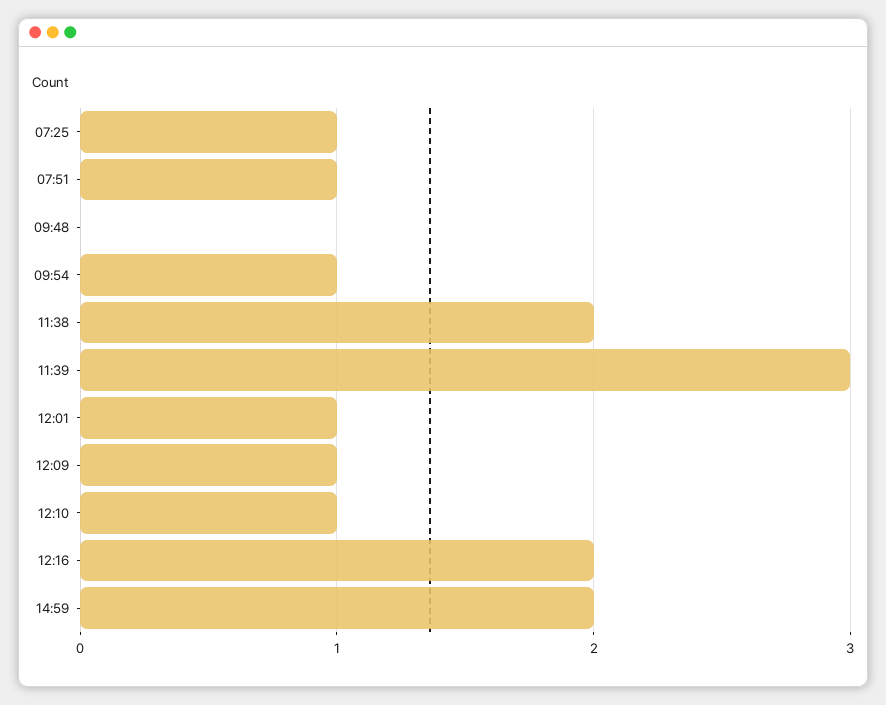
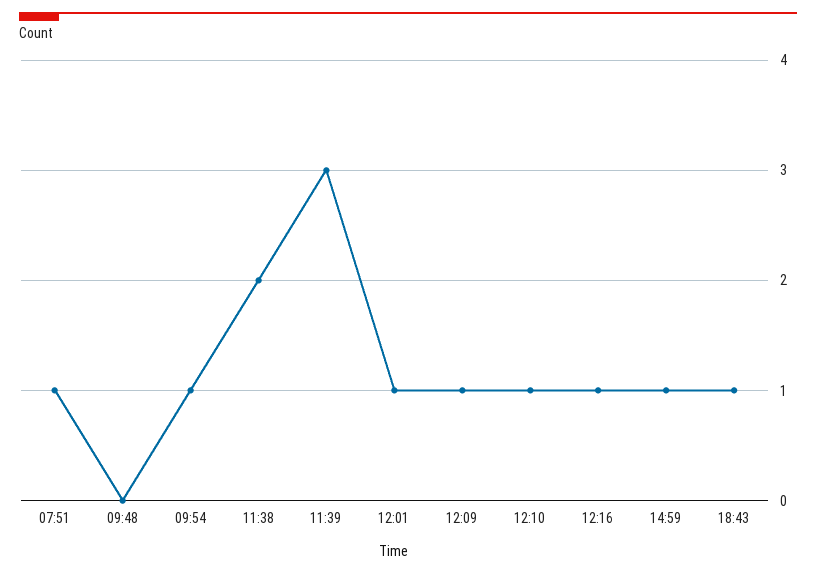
07:25: 1 -> none
12:16: 2 -> 1
14:59: 2 -> 1
18:43: none -> 1

